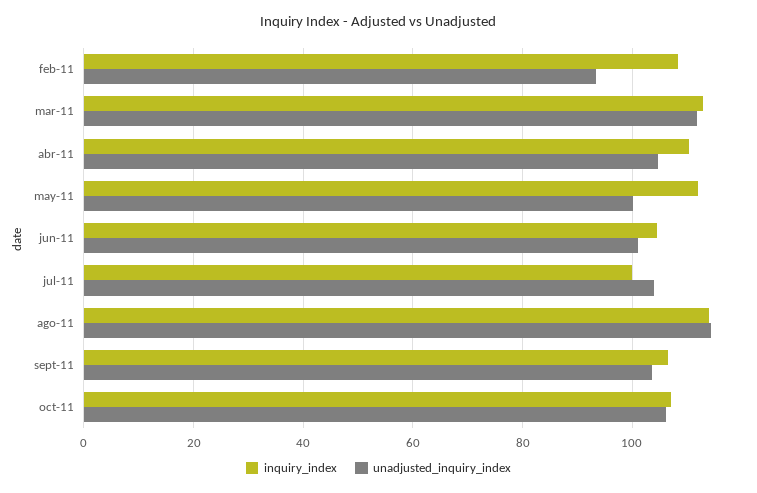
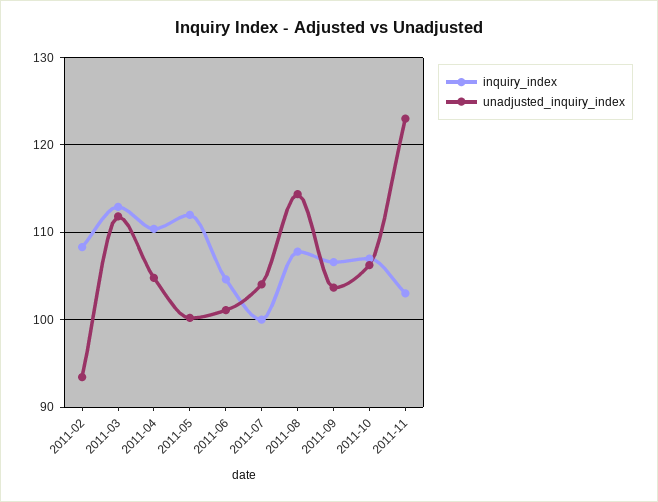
inquiry_index, ago-11: 114 -> 108
inquiry_index, 2011-11: none -> 103
unadjusted_inquiry_index, 2011-11: none -> 123

